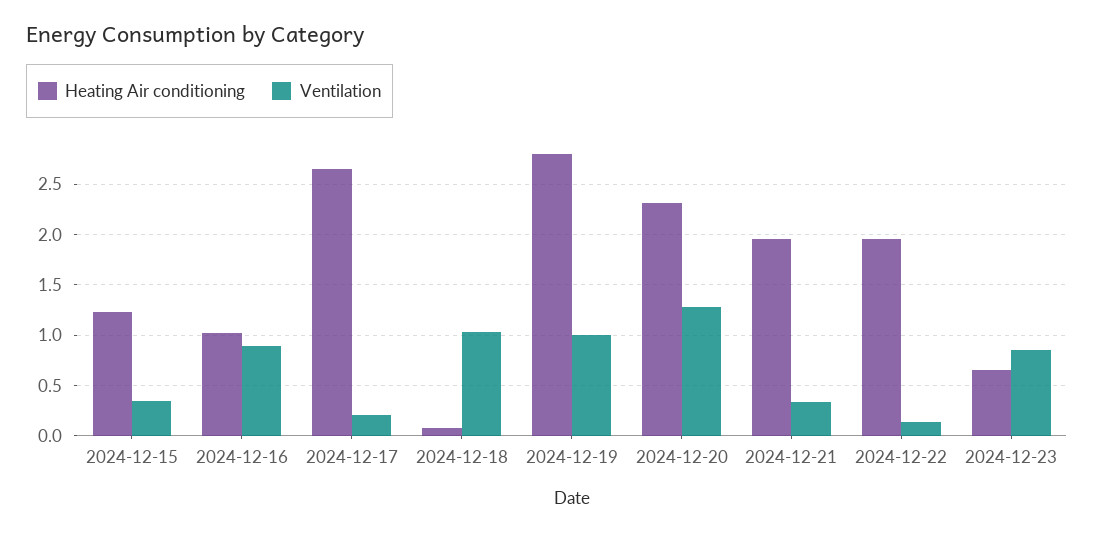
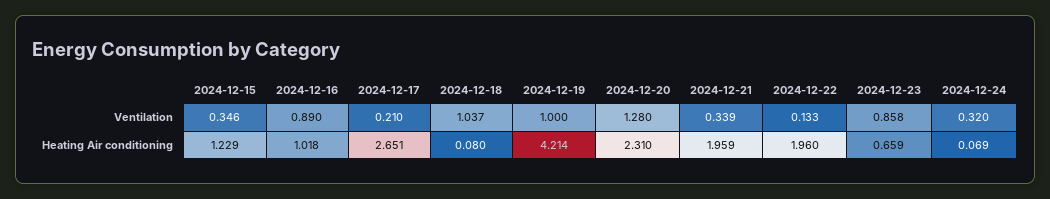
Heating Air conditioning, 2024-12-19: 2.8 -> 4.214
Ventilation, 2024-12-24: none -> 0.32
Heating Air conditioning, 2024-12-24: none -> 0.069

